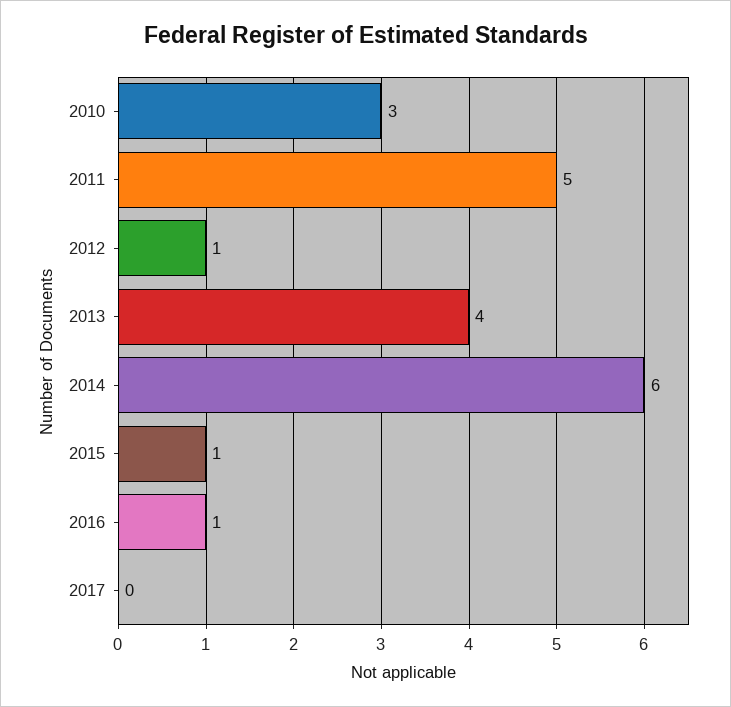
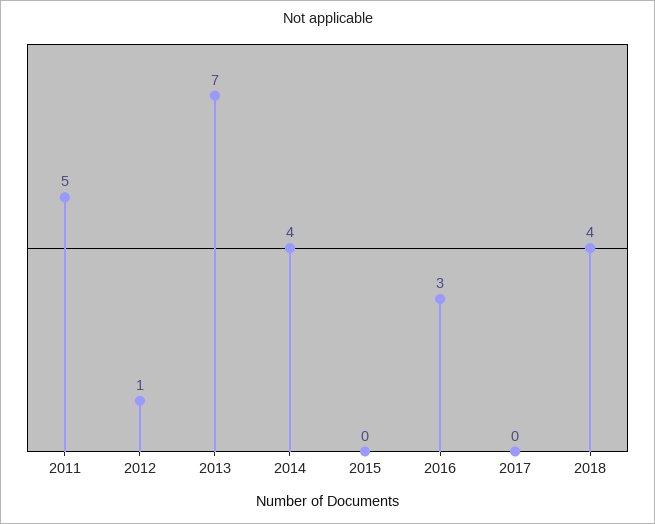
2010: 3 -> none
2013: 4 -> 7
2014: 6 -> 4
2015: 1 -> 0
2016: 1 -> 3
2018: none -> 4

